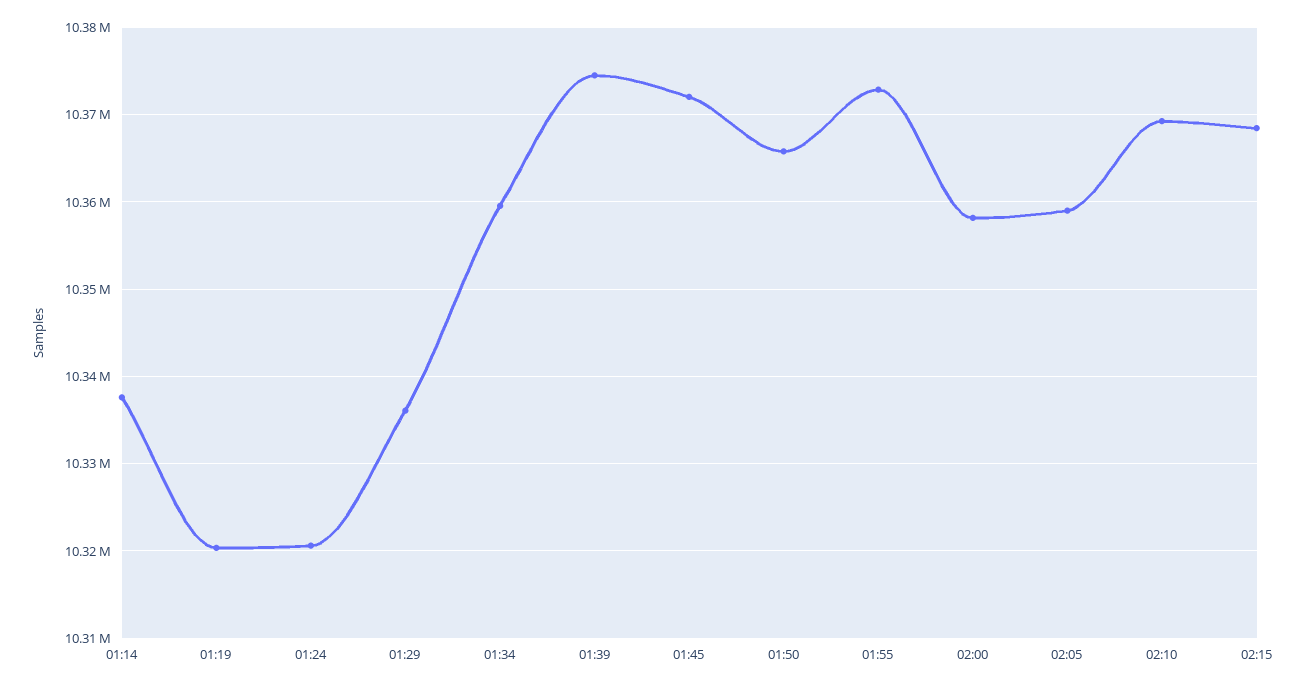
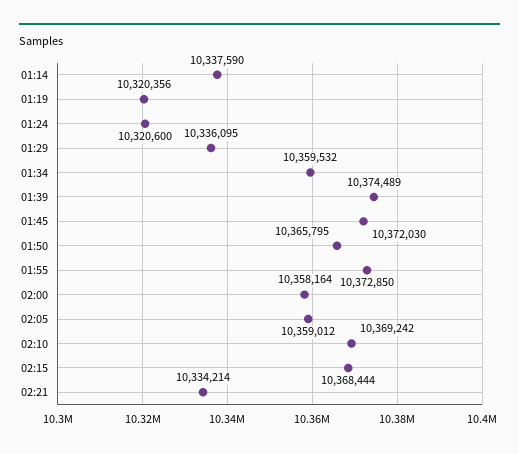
02:21: none -> 10334214

